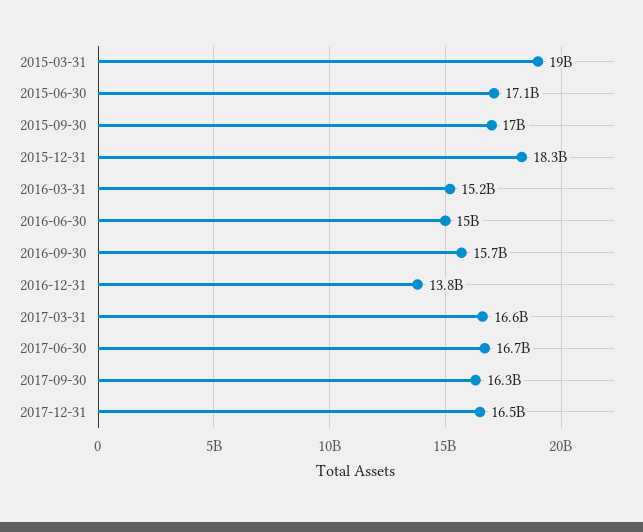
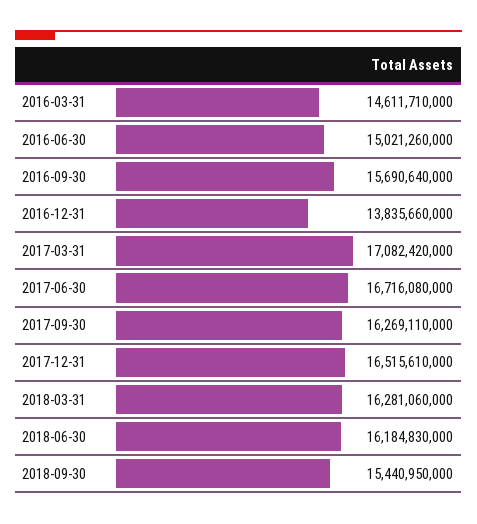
2015-03-31: 19000000000 -> none
2015-06-30: 17100000000 -> none
2015-09-30: 17000000000 -> none
2015-12-31: 18300000000 -> none
2016-03-31: 15200000000 -> 14611710000
2017-03-31: 16600000000 -> 17082420000
2018-03-31: none -> 16281060000
2018-06-30: none -> 16184830000
2018-09-30: none -> 15440950000

